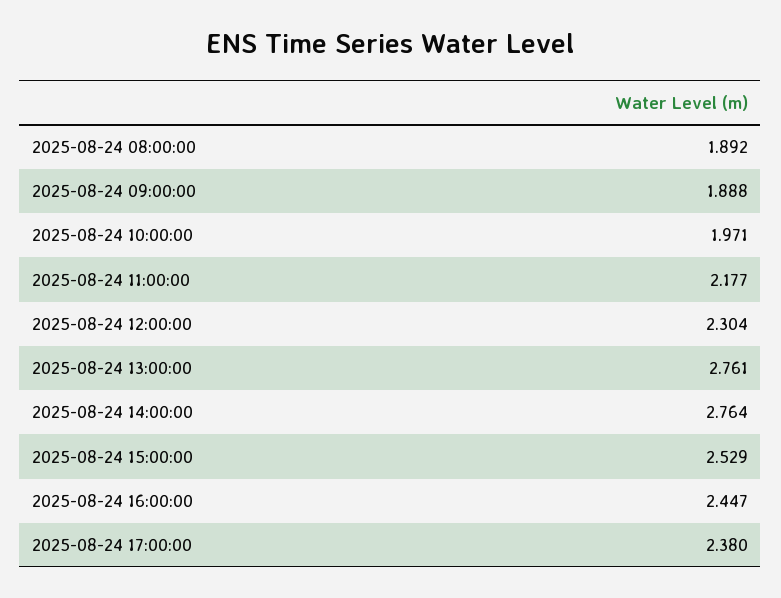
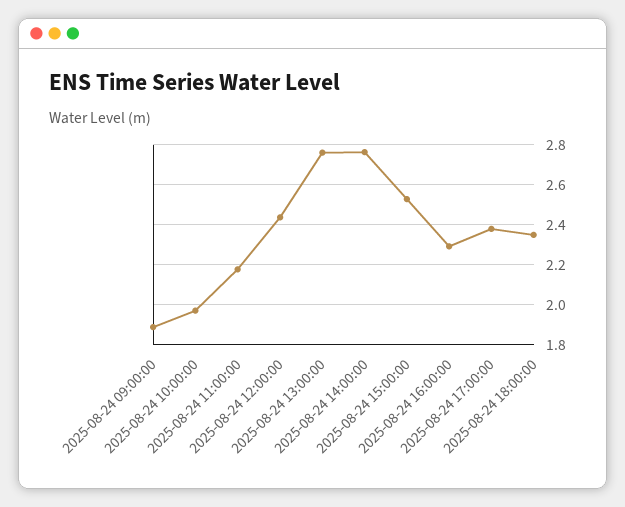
2025-08-24 08:00:00: 1.892 -> none
2025-08-24 12:00:00: 2.304 -> 2.45
2025-08-24 16:00:00: 2.447 -> 2.3
2025-08-24 18:00:00: none -> 2.35

